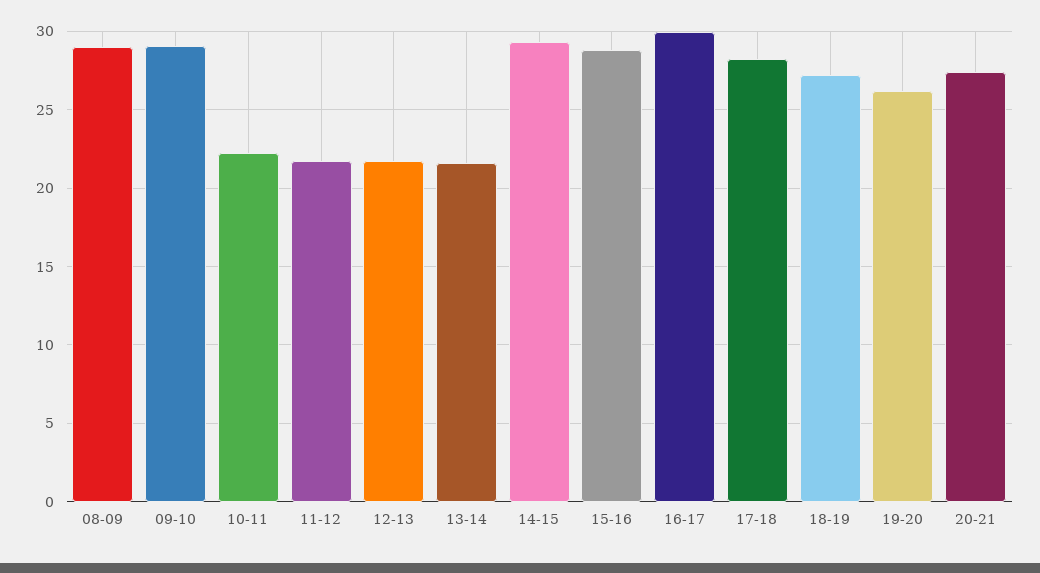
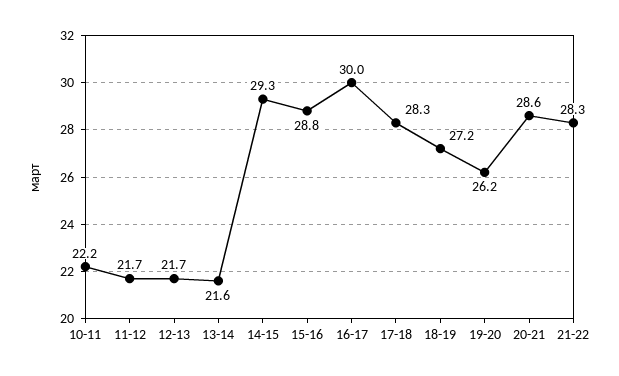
08-09: 29 -> none
09-10: 29 -> none
20-21: 27.5 -> 28.6
21-22: none -> 28.3

